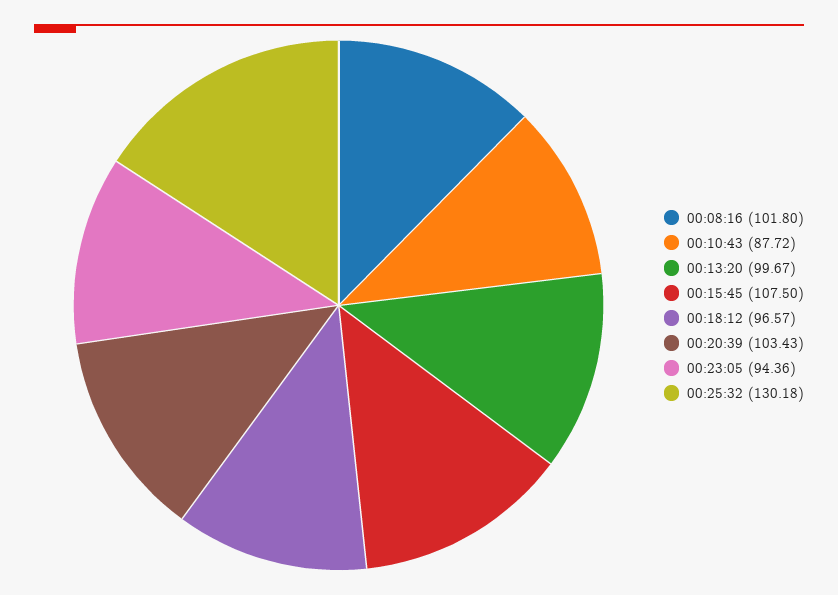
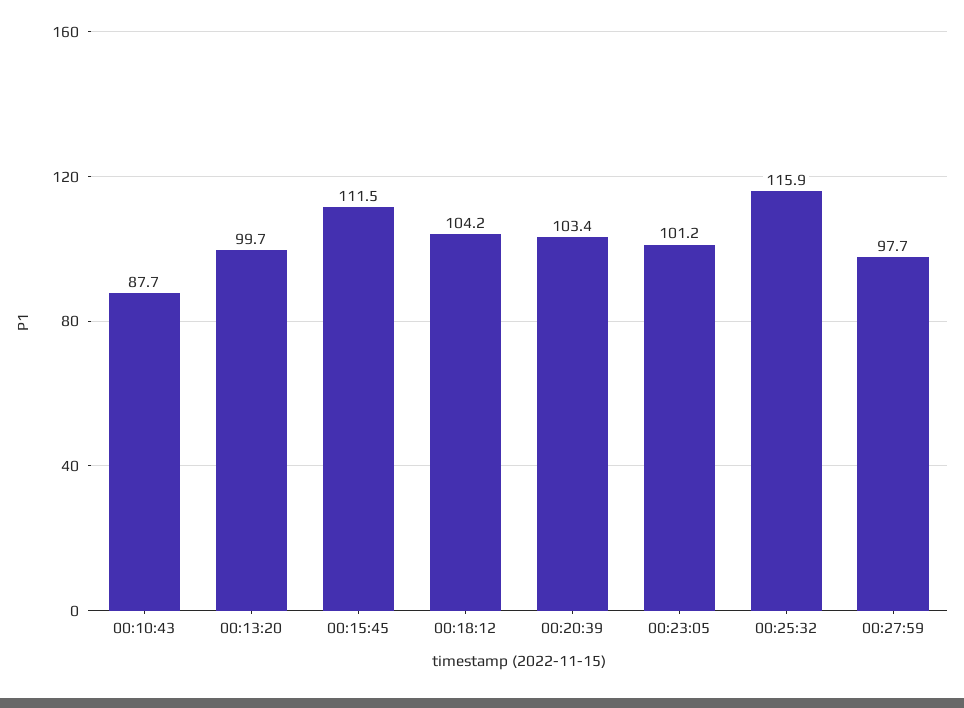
00:08:16: 101.8 -> none
00:15:45: 107.5 -> 111.5
00:18:12: 96.57 -> 104.2
00:23:05: 94.36 -> 101.2
00:25:32: 130.18 -> 115.9
00:27:59: none -> 97.7

